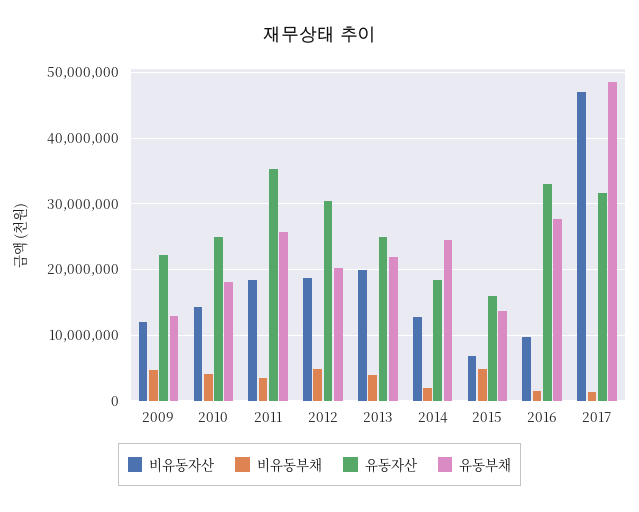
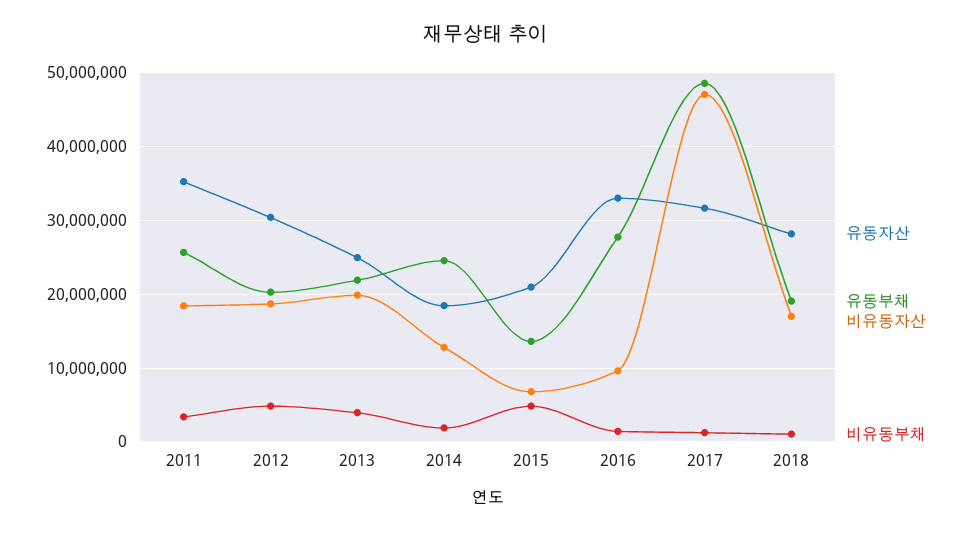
비유동자산, 2009: 12000000 -> none
비유동부채, 2009: 5000000 -> none
유동자산, 2009: 22000000 -> none
유동부채, 2009: 13000000 -> none
비유동자산, 2010: 14000000 -> none
비유동부채, 2010: 4000000 -> none
유동자산, 2010: 25000000 -> none
유동부채, 2010: 18000000 -> none
유동자산, 2015: 16000000 -> 21000000
유동자산, 2018: none -> 28000000
유동부채, 2018: none -> 19000000
비유동자산, 2018: none -> 17000000
비유동부채, 2018: none -> 1000000

